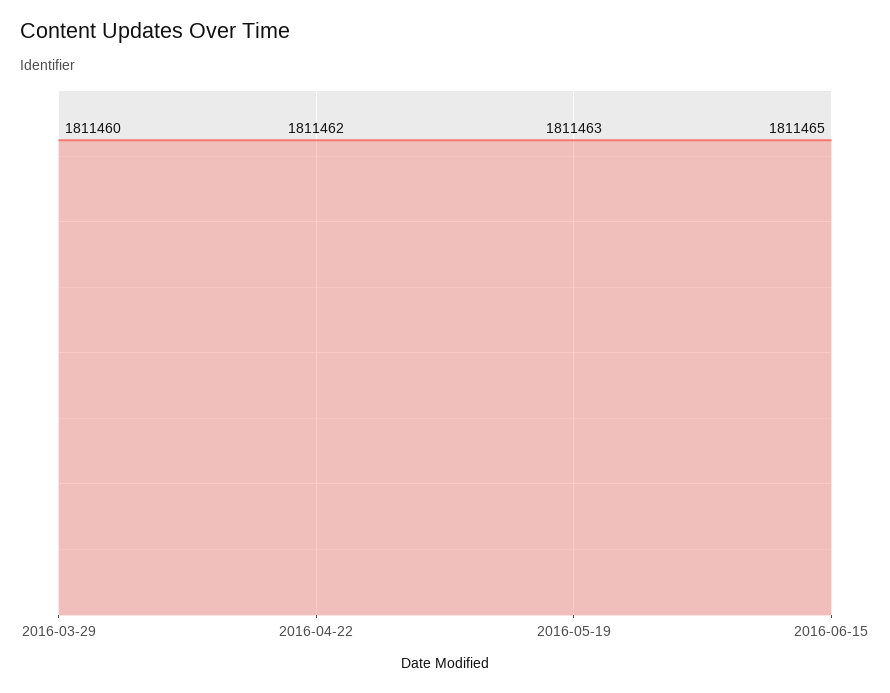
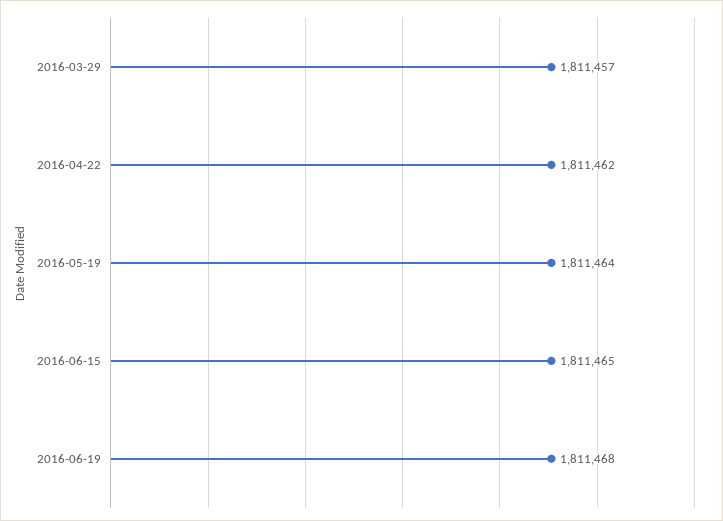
2016-03-29: 1811460 -> 1811457
2016-05-19: 1811463 -> 1811464
2016-06-19: none -> 1811468

